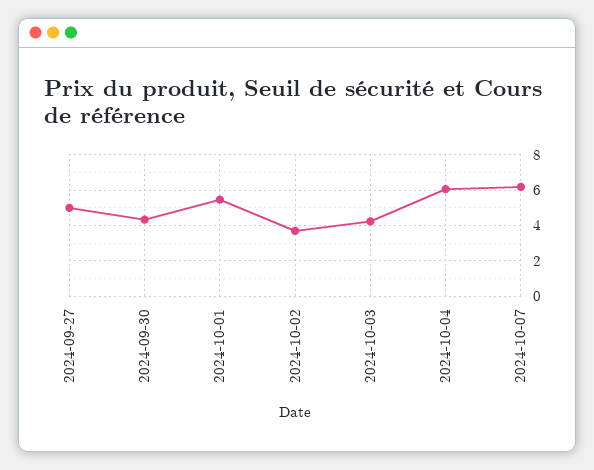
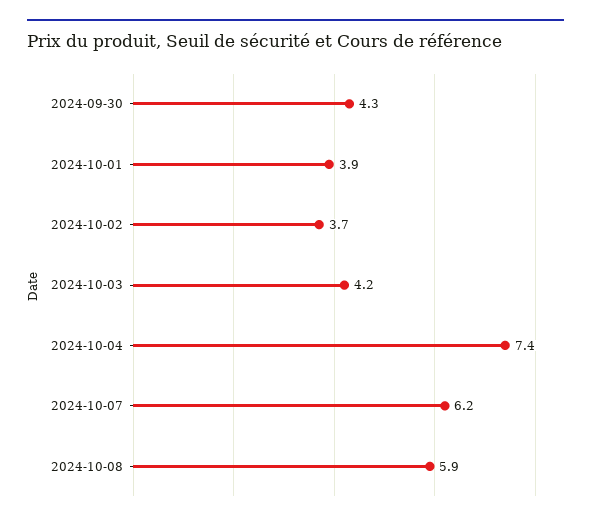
2024-09-27: 5 -> none
2024-10-01: 5.5 -> 3.9
2024-10-04: 6 -> 7.4
2024-10-08: none -> 5.9

